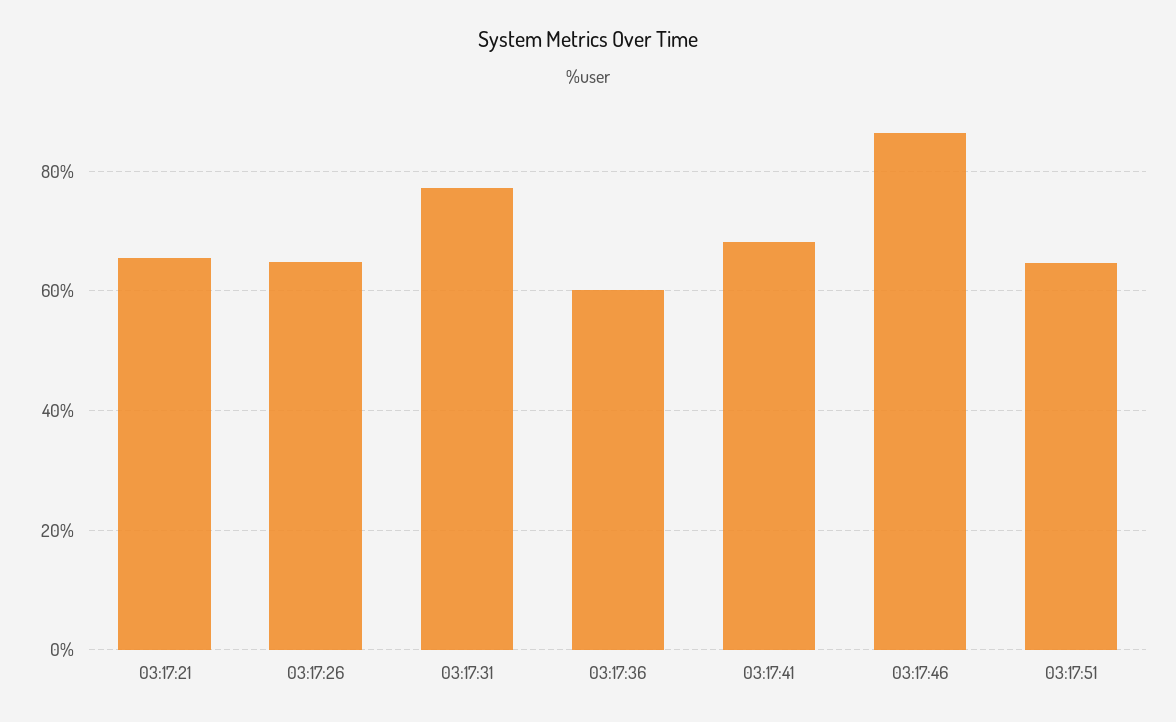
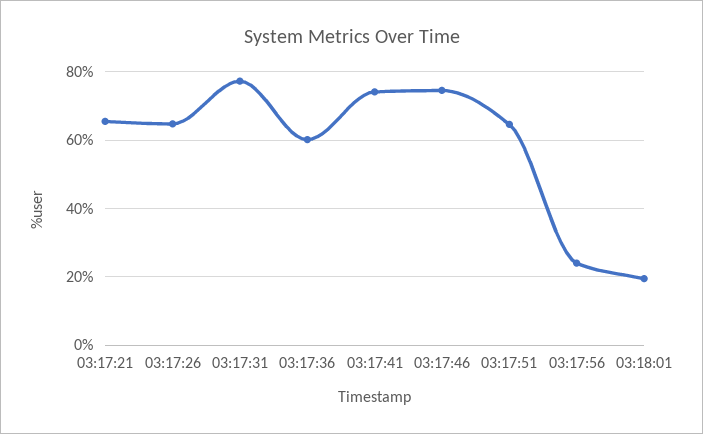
03:17:41: 68 -> 74
03:17:46: 86 -> 74
03:17:56: none -> 24
03:18:01: none -> 20

